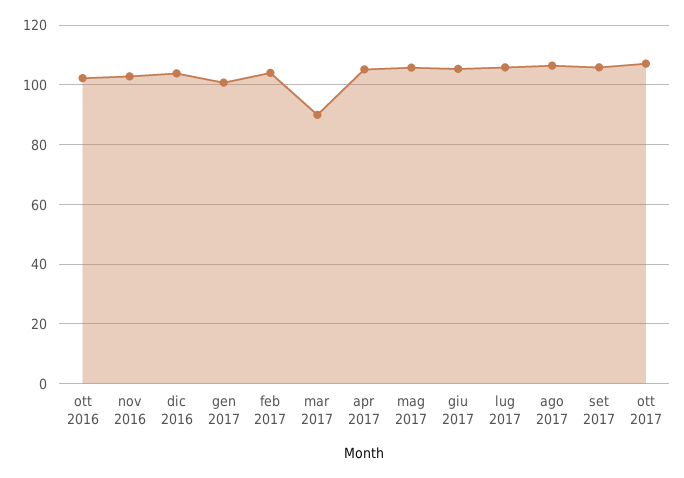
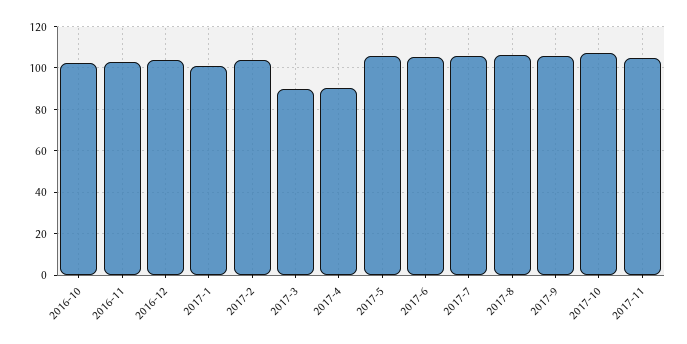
apr 2017: 105 -> 90
2017-11: none -> 105

